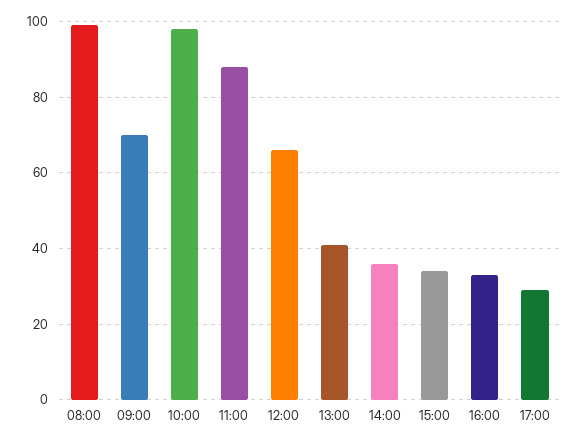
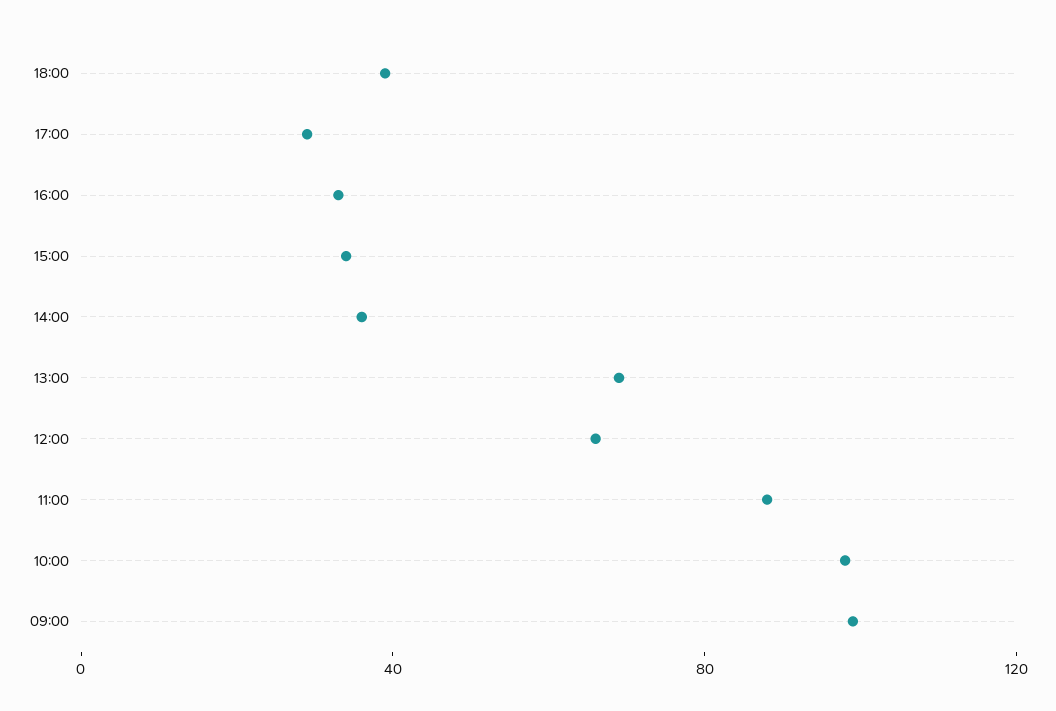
08:00: 100 -> none
09:00: 70 -> 100
13:00: 40 -> 70
18:00: none -> 40

